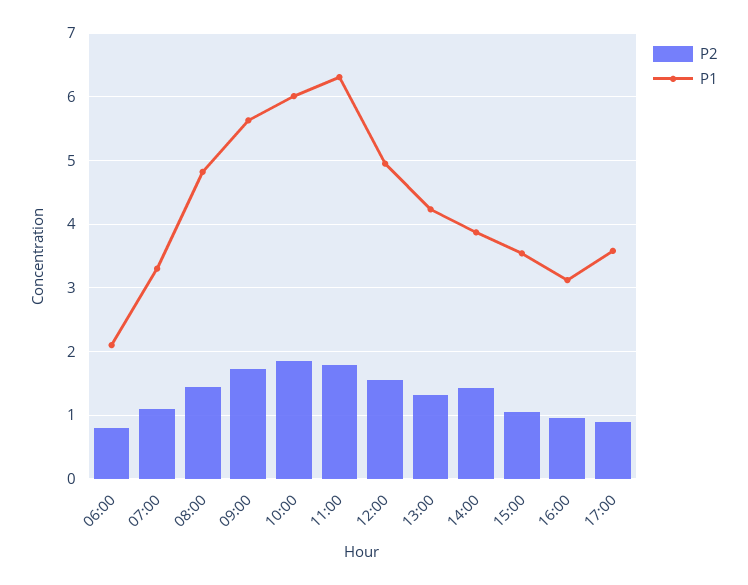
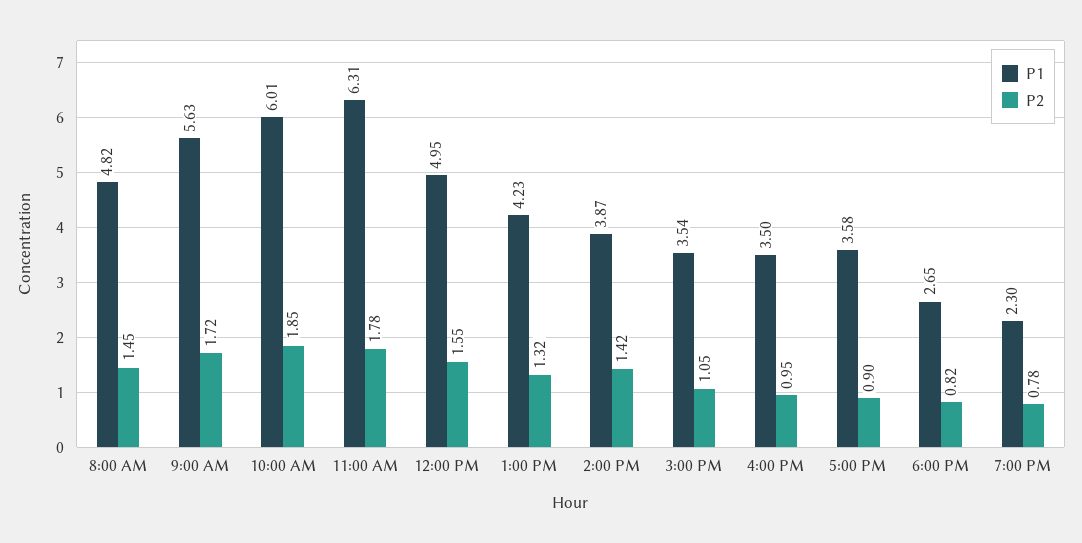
P2, 06:00: 0.8 -> none
P1, 06:00: 2.1 -> none
P2, 07:00: 1.1 -> none
P1, 07:00: 3.3 -> none
P1, 16:00: 3.1 -> 3.5
P1, 6:00 PM: none -> 2.65
P2, 6:00 PM: none -> 0.82
P1, 7:00 PM: none -> 2.3
P2, 7:00 PM: none -> 0.78

